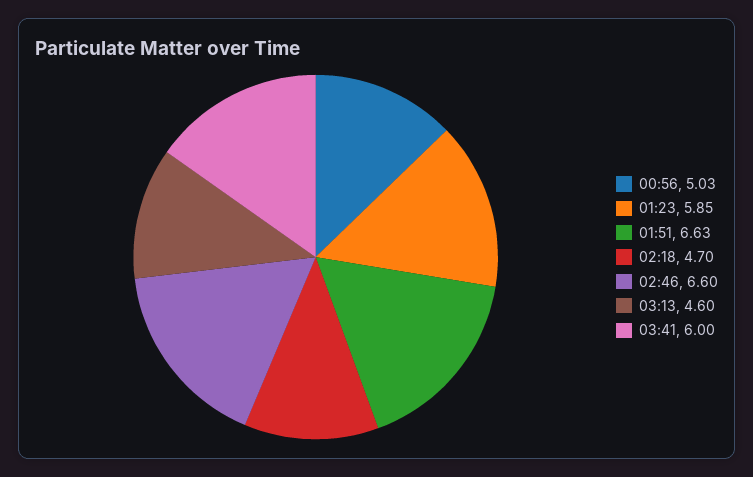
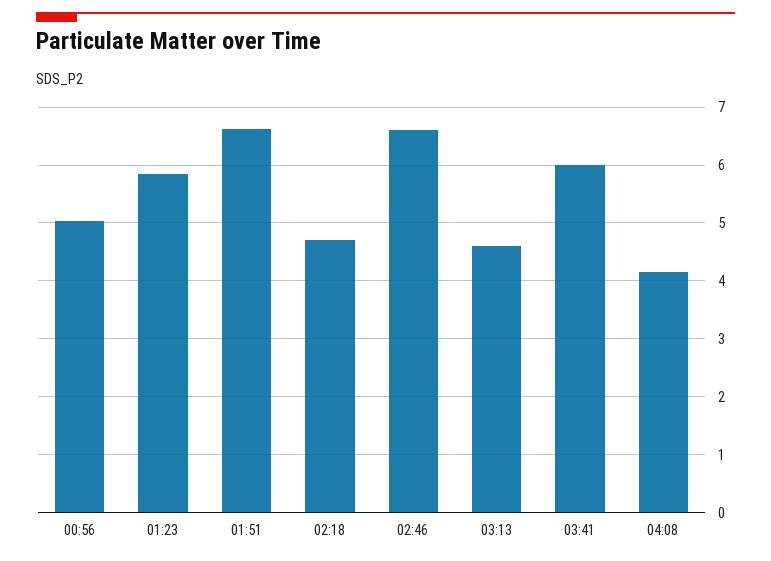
04:08: none -> 4.2

